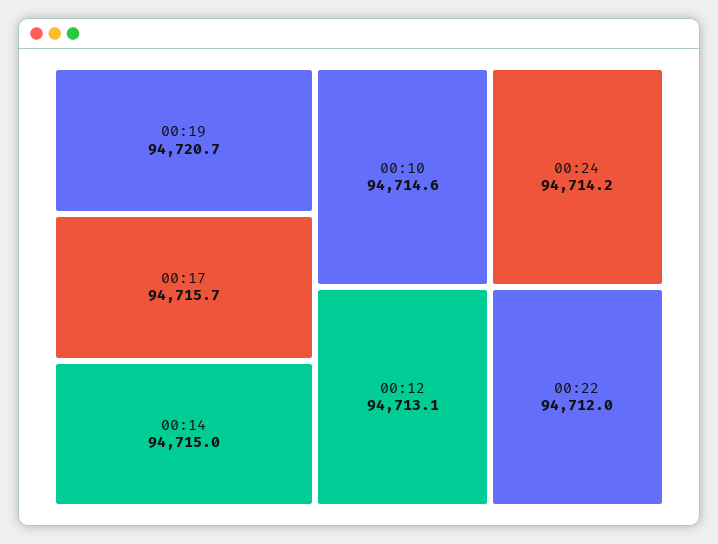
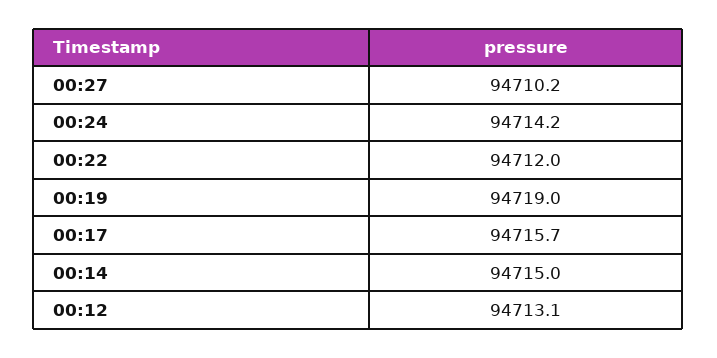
00:19: 94720.7 -> 94719
00:10: 94714.6 -> none
00:27: none -> 94710.2

